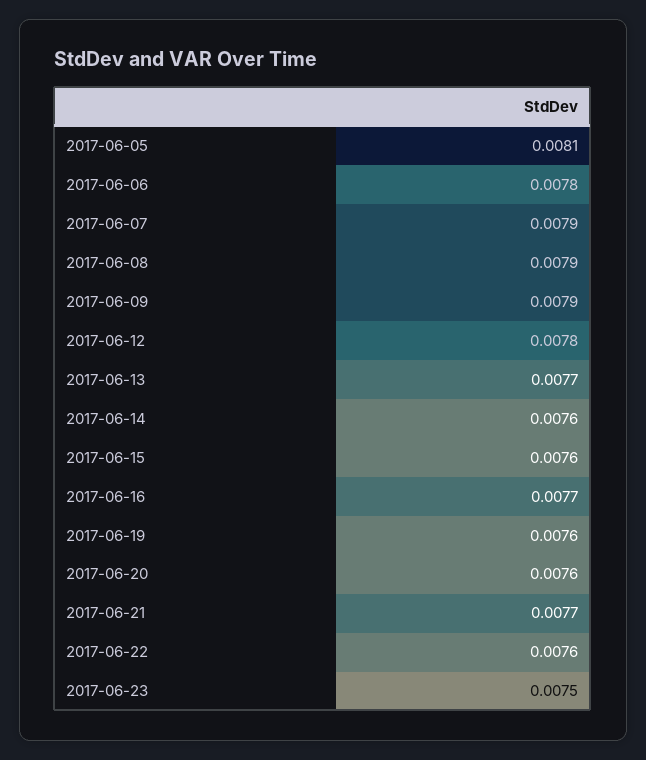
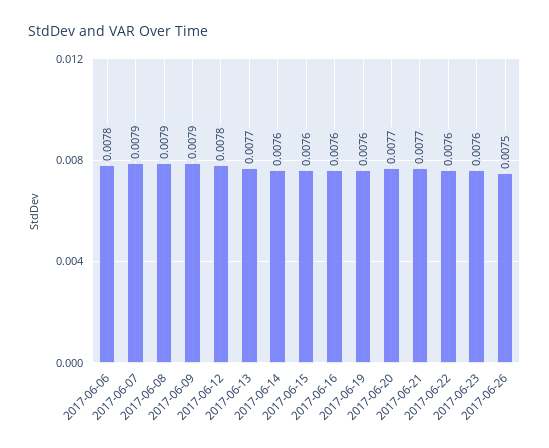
2017-06-05: 0.0081 -> none
2017-06-16: 0.0077 -> 0.0076
2017-06-20: 0.0076 -> 0.0077
2017-06-23: 0.0075 -> 0.0076
2017-06-26: none -> 0.0075

